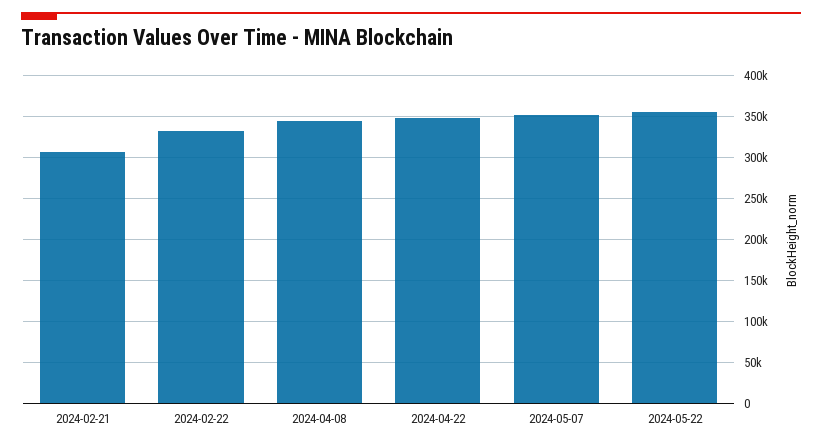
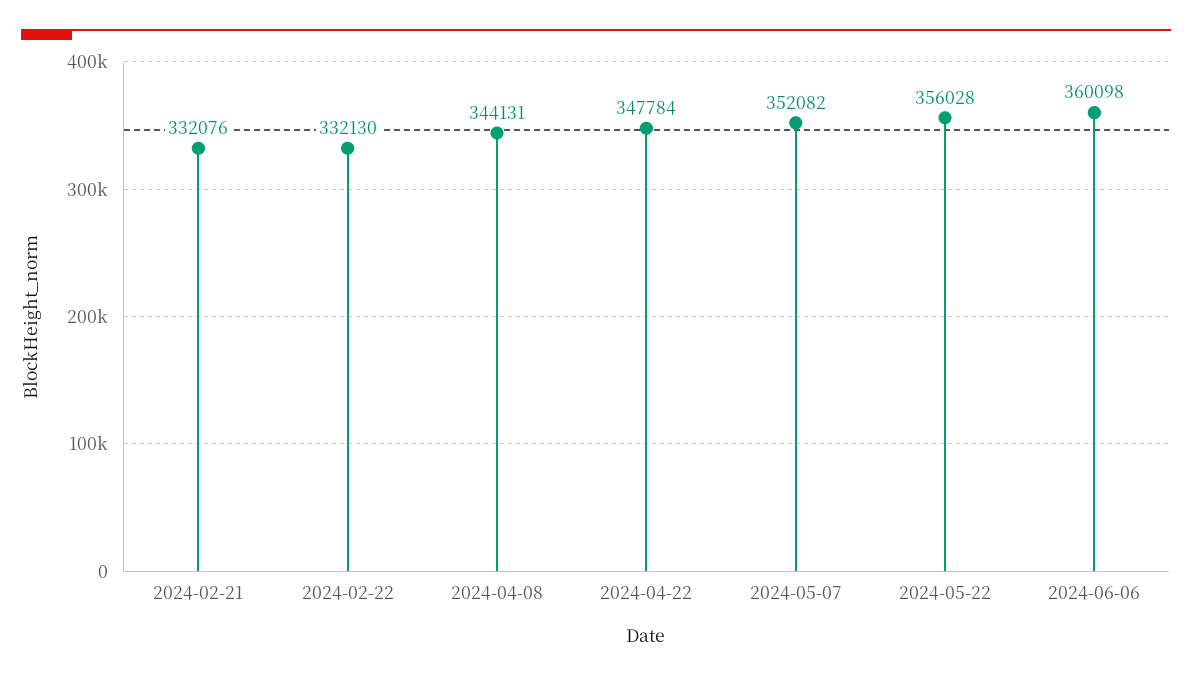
2024-02-21: 310000 -> 332076
2024-06-06: none -> 360098

